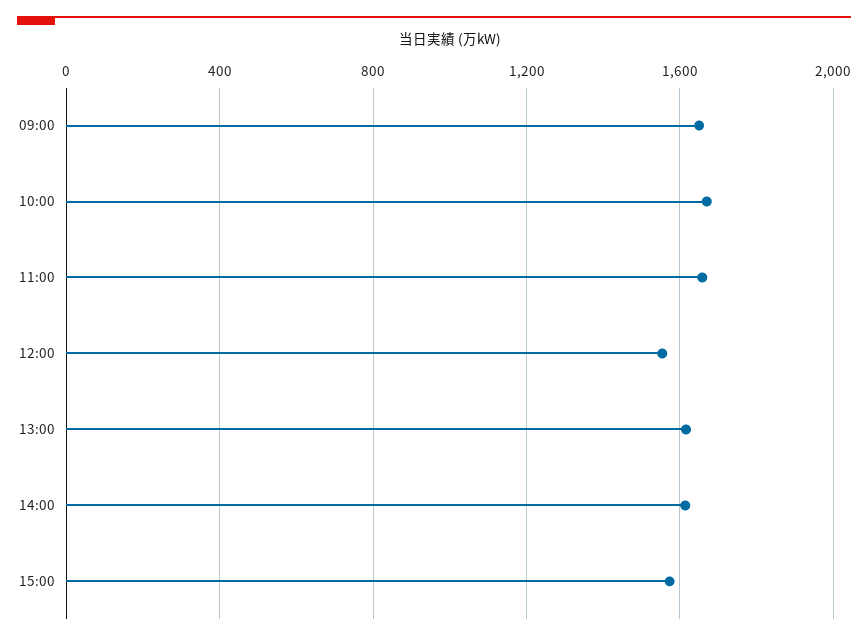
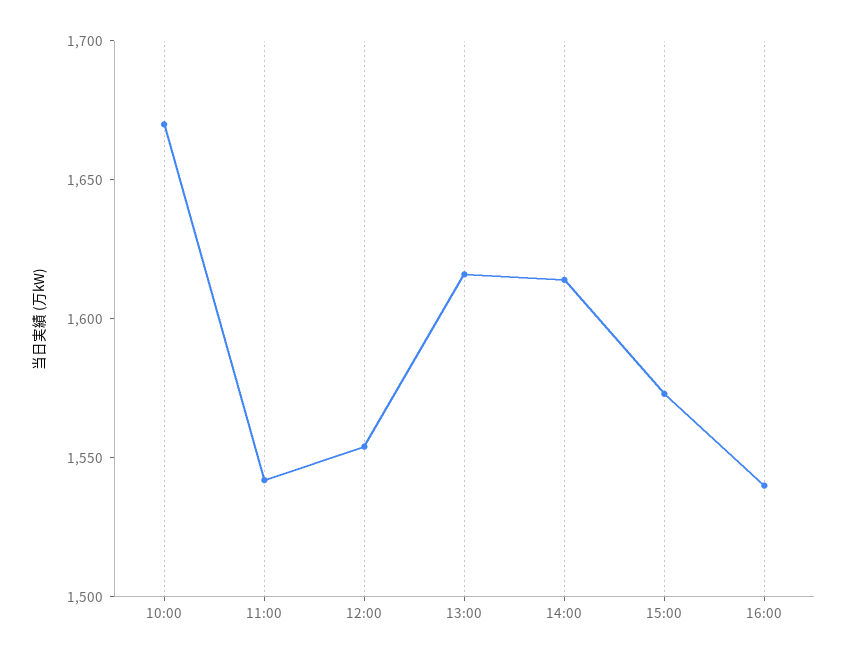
09:00: 1650 -> none
11:00: 1650 -> 1540
16:00: none -> 1540

